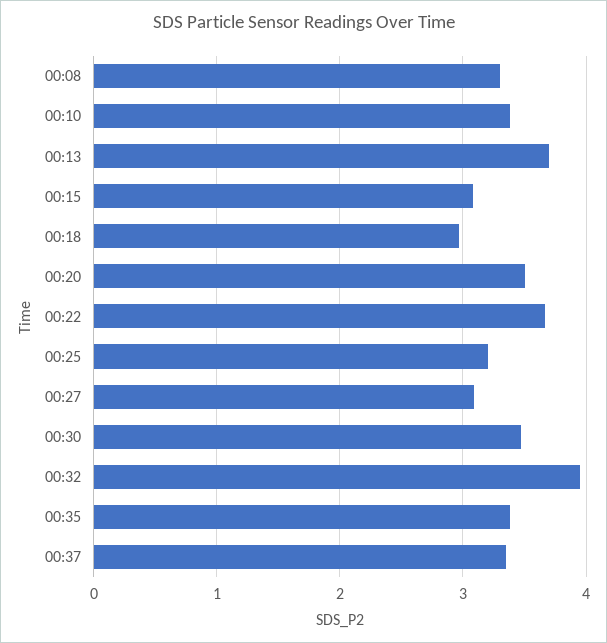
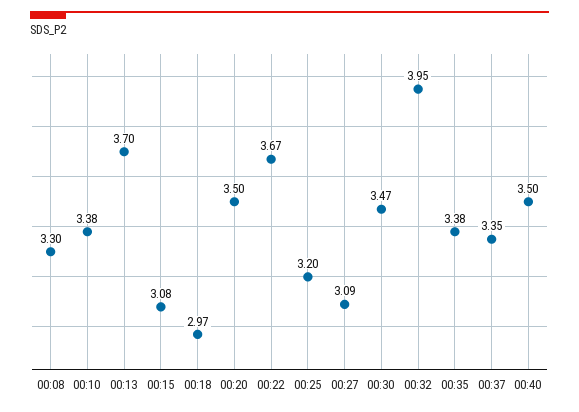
00:40: none -> 3.5

